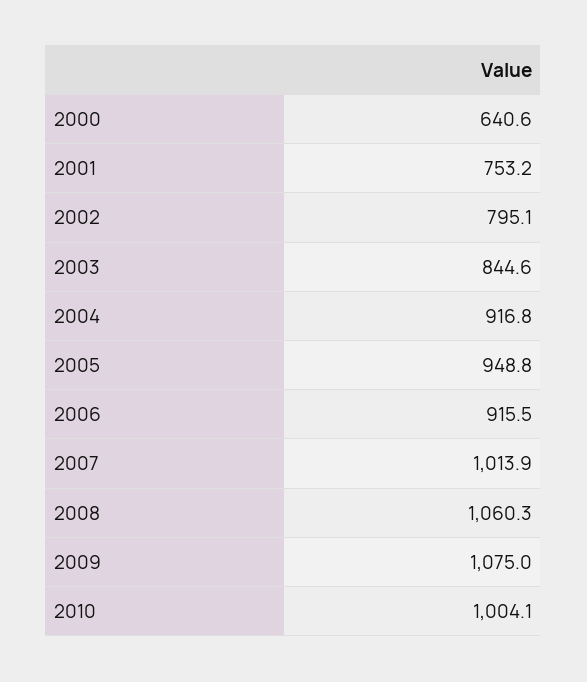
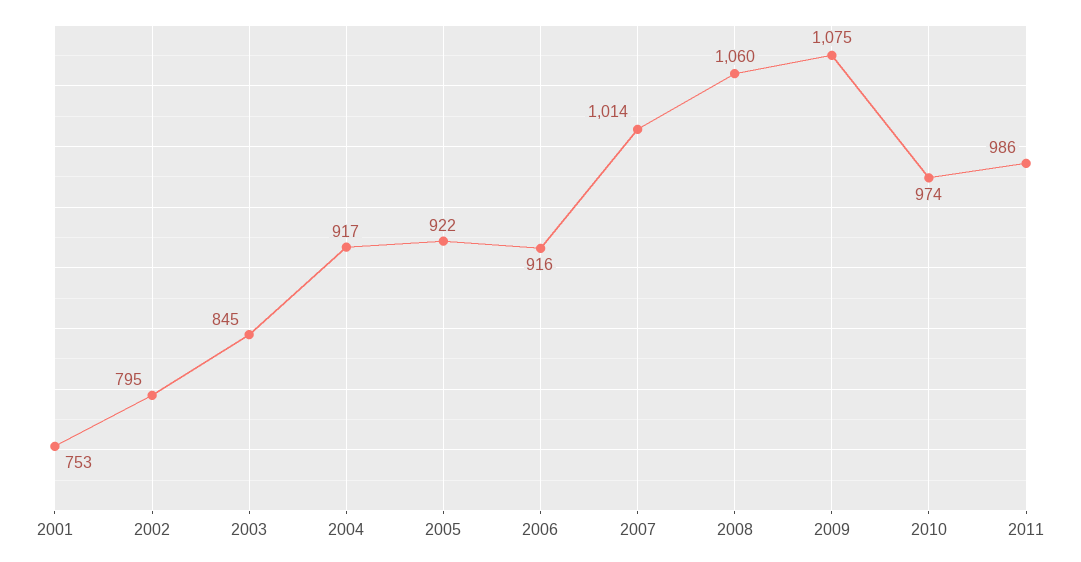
2000: 640.6 -> none
2005: 948.8 -> 922
2010: 1004.1 -> 974
2011: none -> 986

